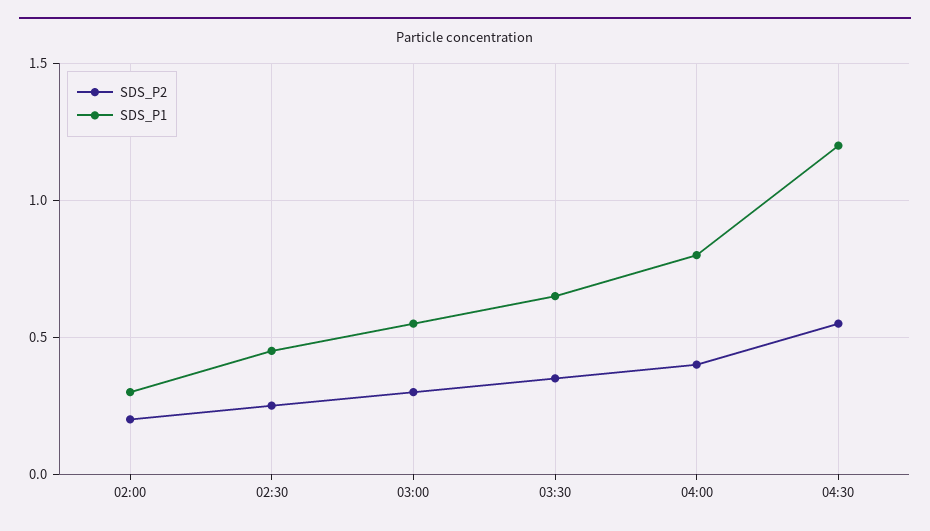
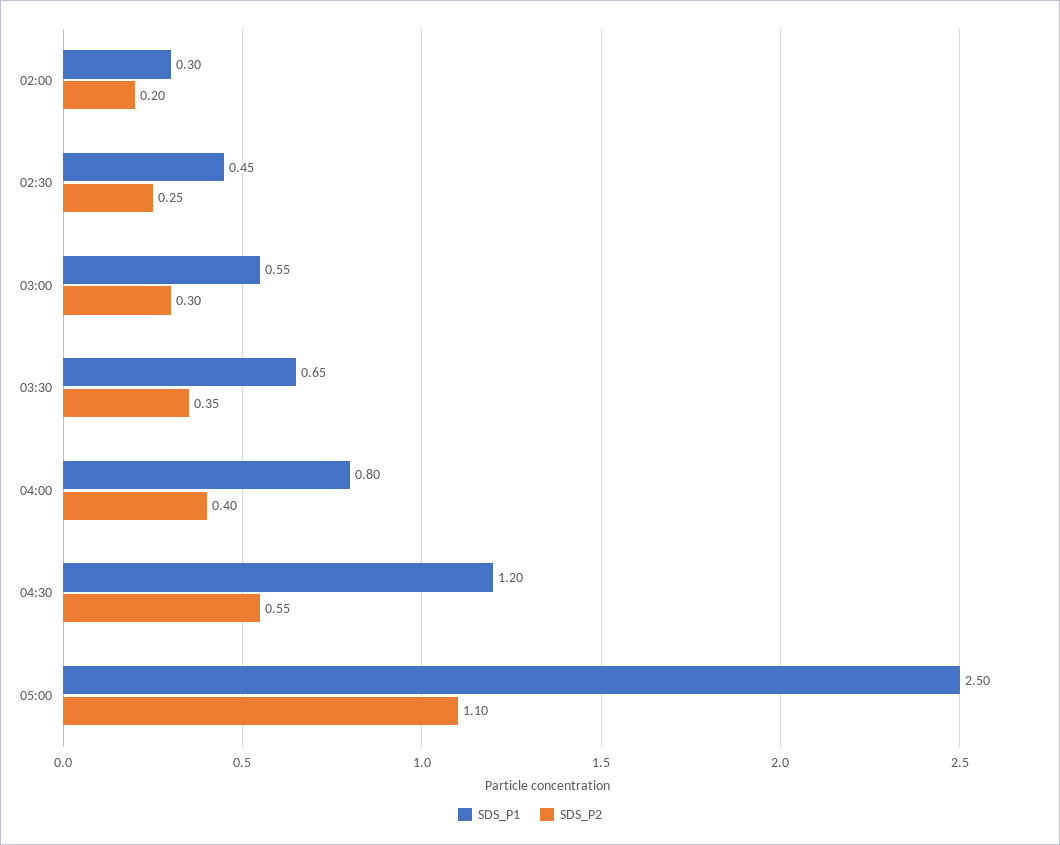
SDS_P1, 05:00: none -> 2.5
SDS_P2, 05:00: none -> 1.1

